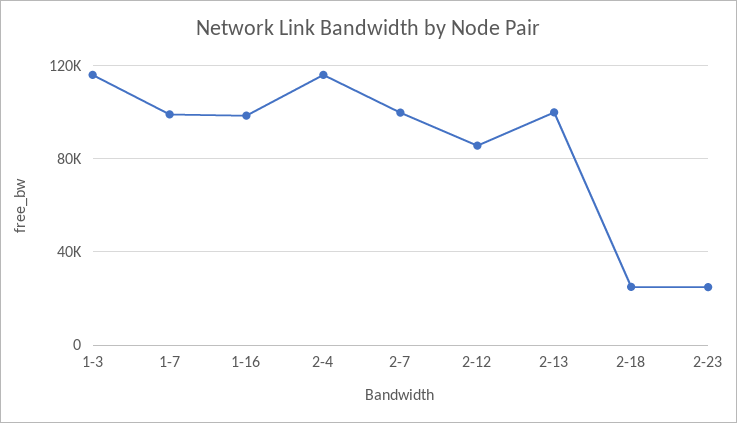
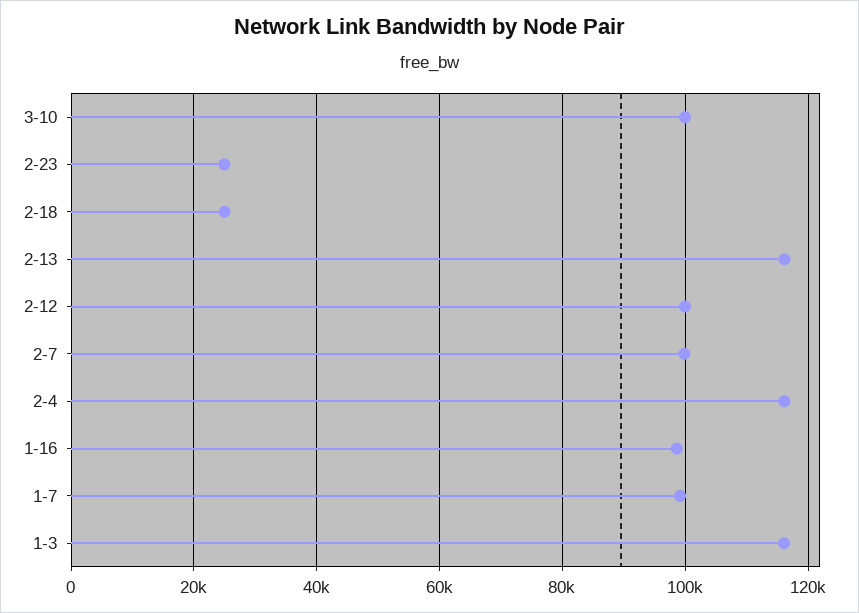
2-12: 85000 -> 100000
2-13: 100000 -> 116000
3-10: none -> 100000

